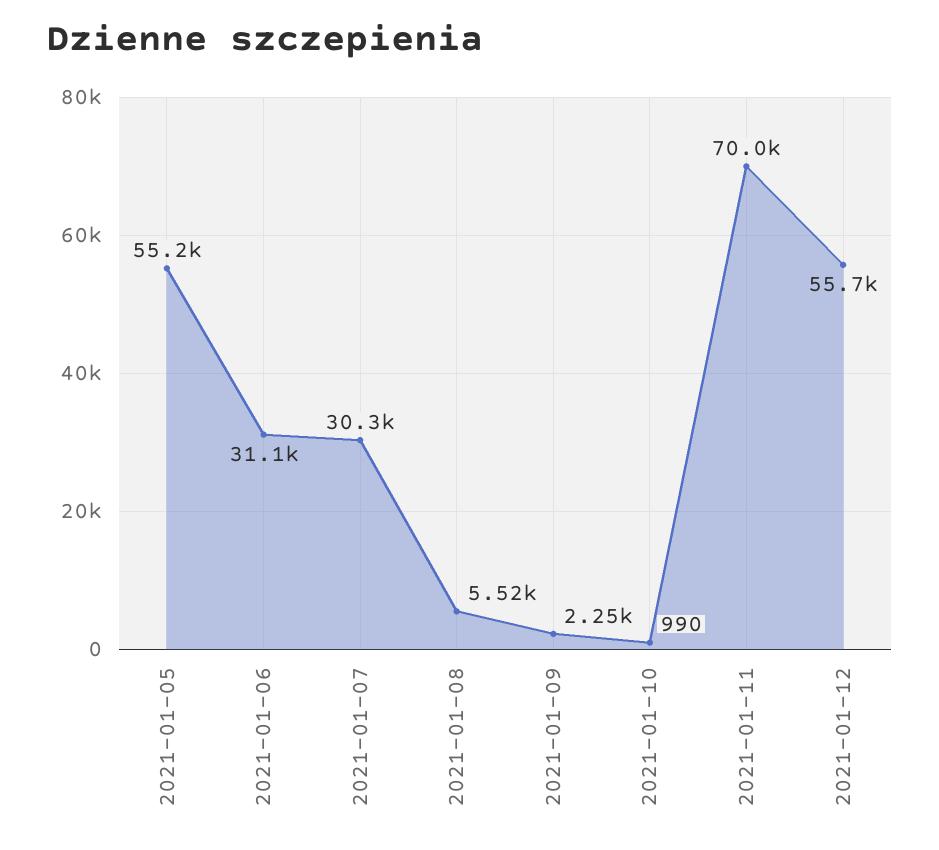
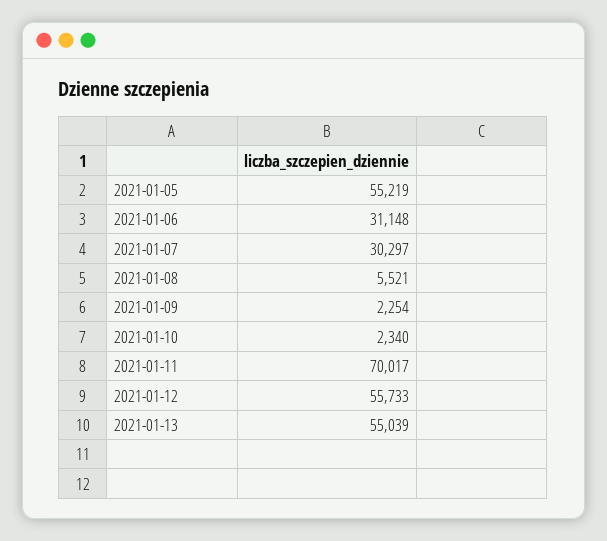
2021-01-10: 990 -> 2340
2021-01-13: none -> 55039

